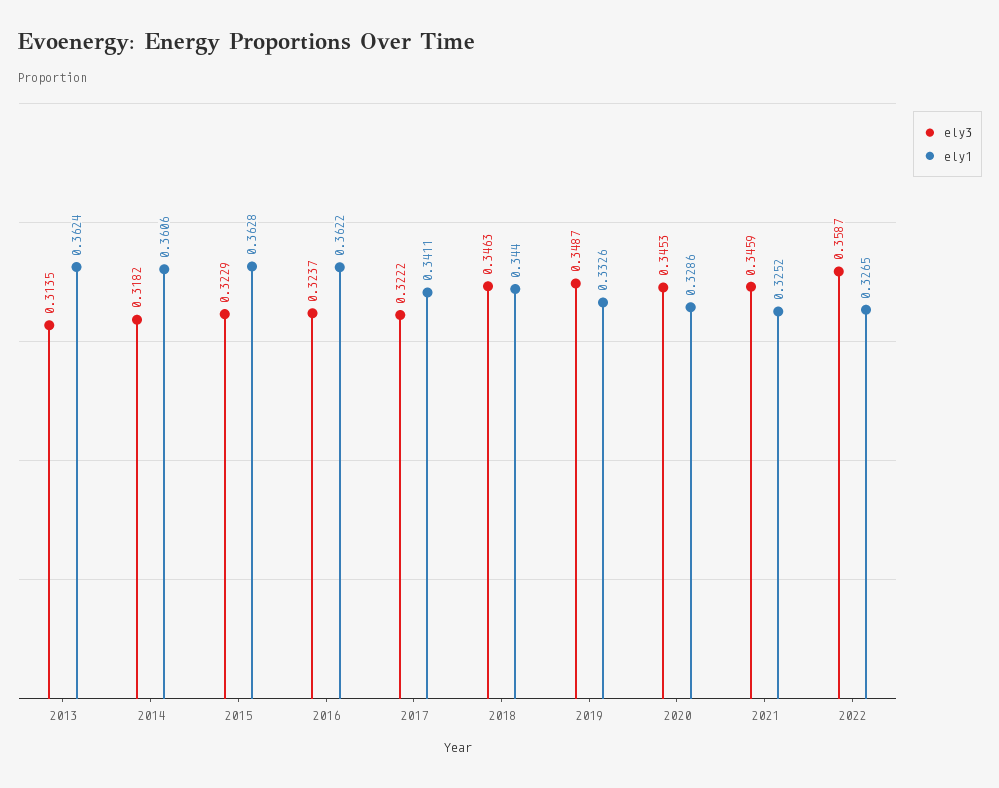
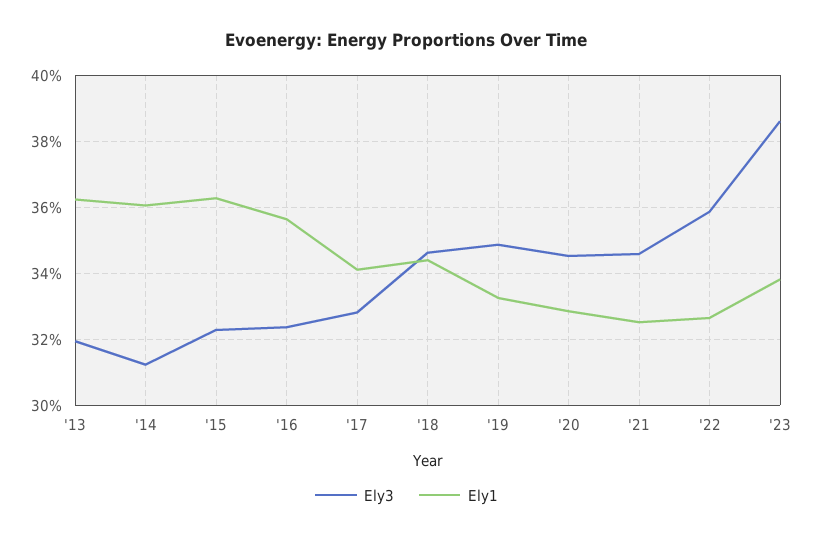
ely3, 2013: 0.3135 -> 0.32
ely3, 2014: 0.3182 -> 0.312
ely1, 2016: 0.3622 -> 0.356
ely3, 2017: 0.3222 -> 0.328
ely3, '23: none -> 0.386
ely1, '23: none -> 0.338

